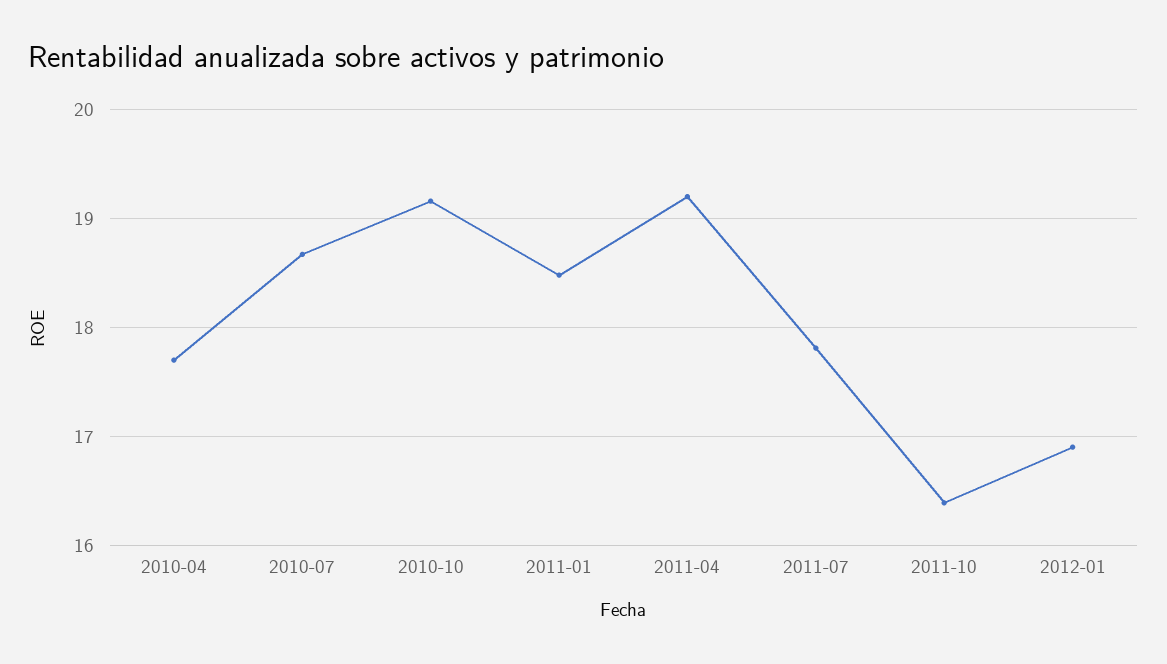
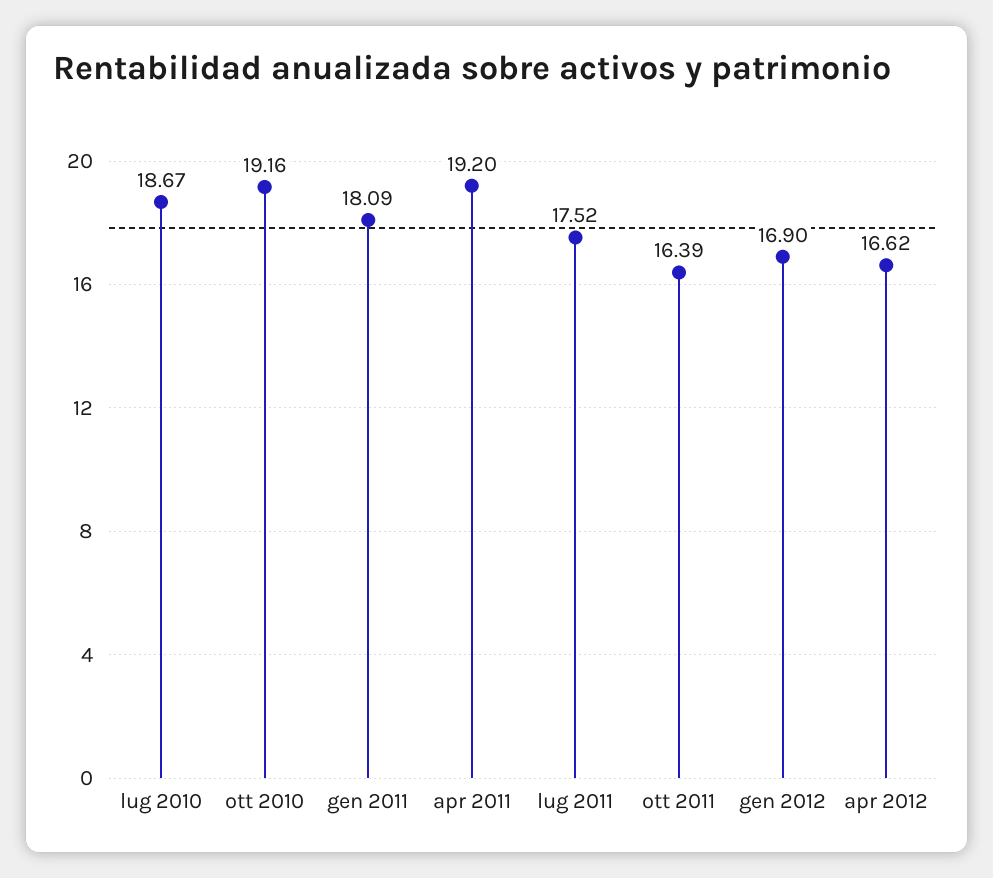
2010-04: 17.7 -> none
2011-01: 18.5 -> 18.09
2011-07: 17.8 -> 17.52
apr 2012: none -> 16.62

